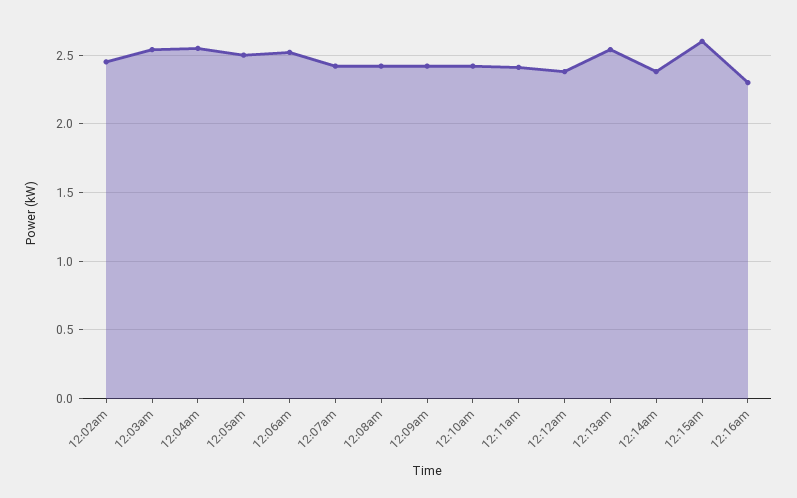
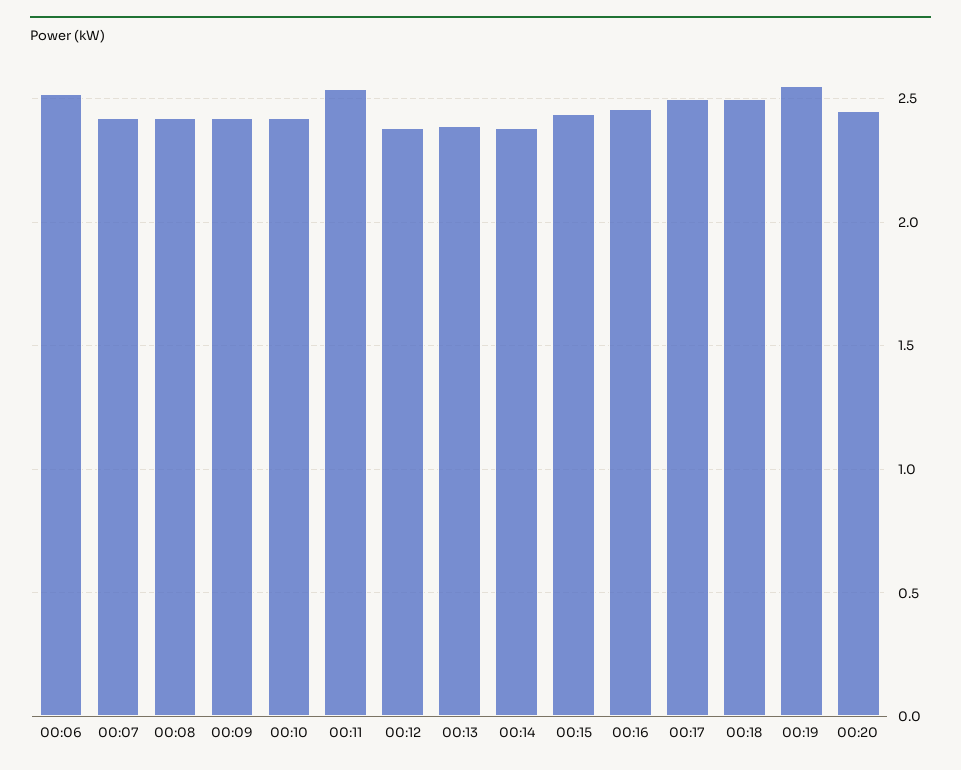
12:02am: 2.45 -> none
12:03am: 2.55 -> none
12:04am: 2.55 -> none
12:05am: 2.5 -> none
12:11am: 2.4 -> 2.55
12:13am: 2.55 -> 2.4
12:15am: 2.6 -> 2.45
12:16am: 2.3 -> 2.45
00:17: none -> 2.5
00:18: none -> 2.5
00:19: none -> 2.55
00:20: none -> 2.45

